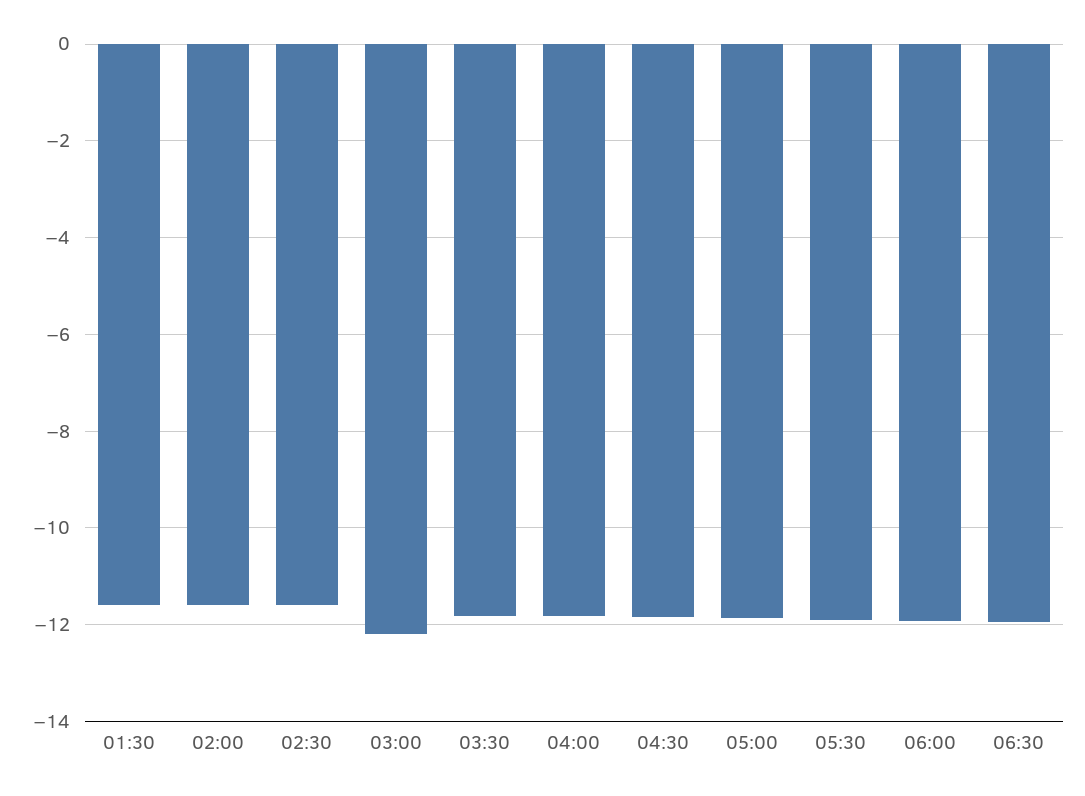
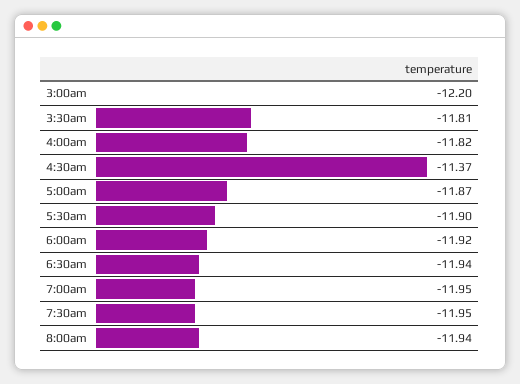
01:30: -11.6 -> none
02:00: -11.6 -> none
02:30: -11.6 -> none
04:30: -11.8 -> -11.37
7:00am: none -> -11.95
7:30am: none -> -11.95
8:00am: none -> -11.94

